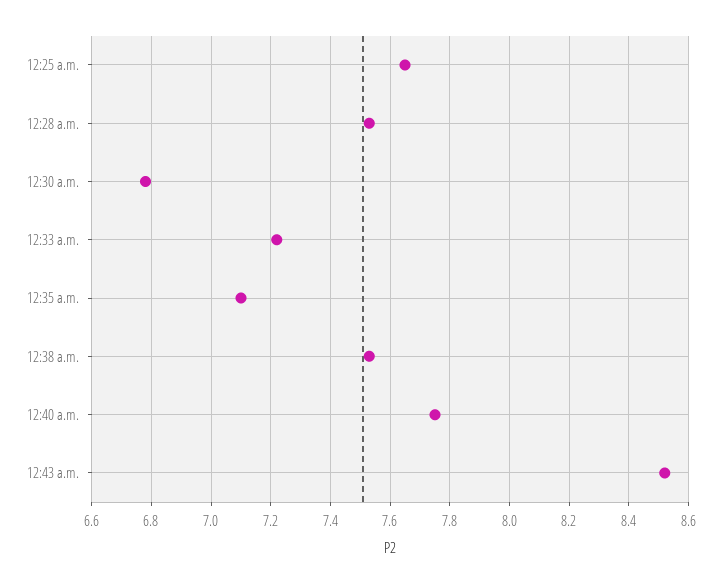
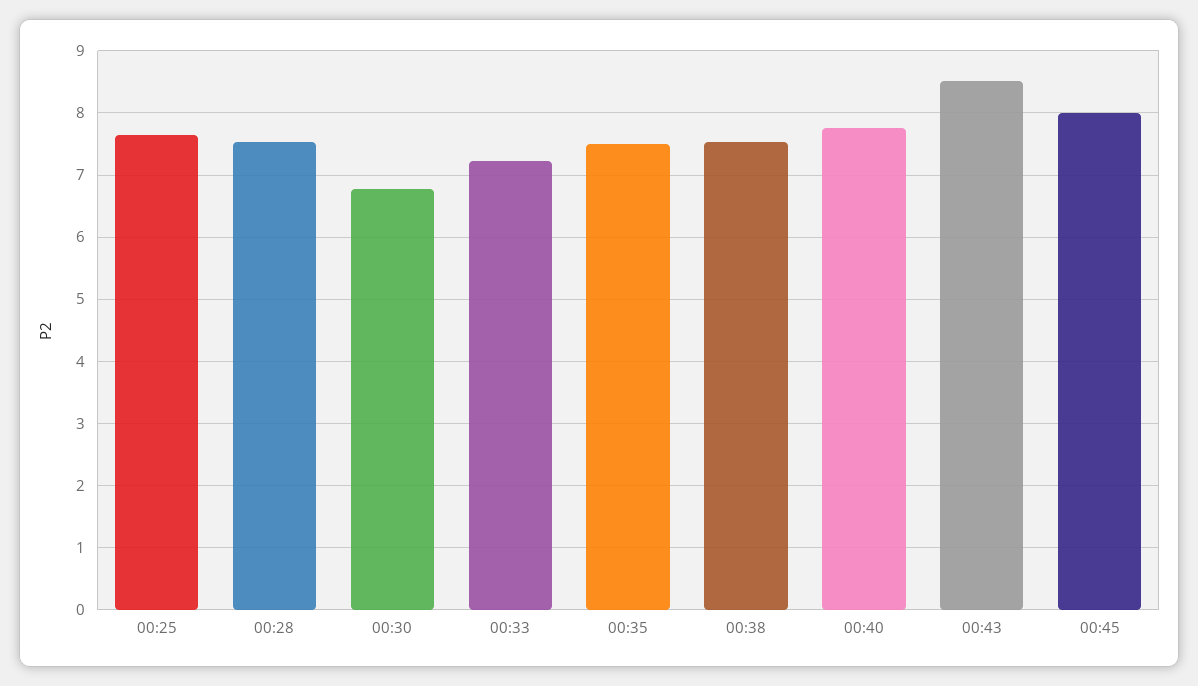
12:35 a.m.: 7.1 -> 7.5
00:45: none -> 8

